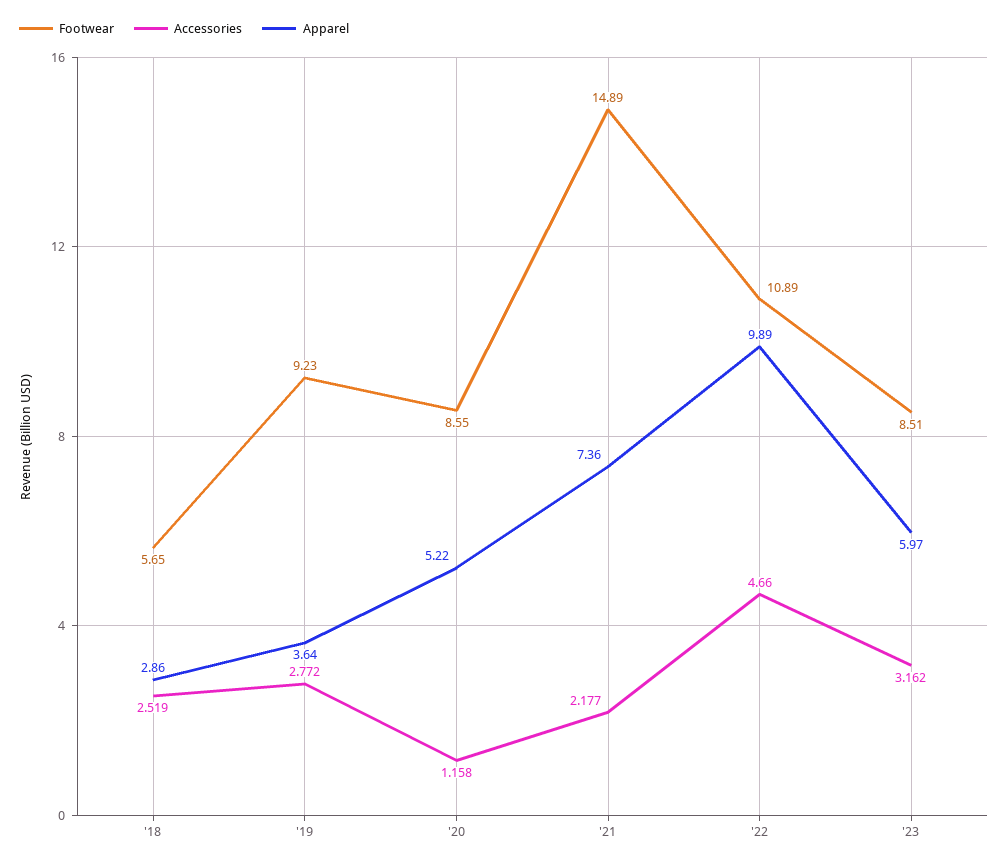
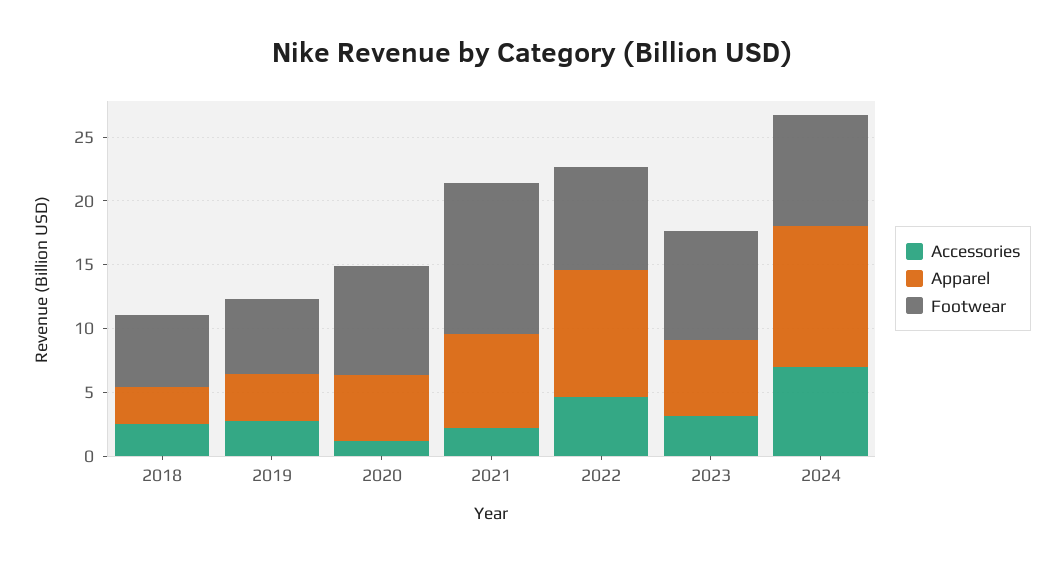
Footwear, '19: 9.23 -> 6
Footwear, '21: 14.89 -> 12
Footwear, '22: 10.89 -> 8
Accessories, 2024: none -> 7
Apparel, 2024: none -> 11
Footwear, 2024: none -> 9

